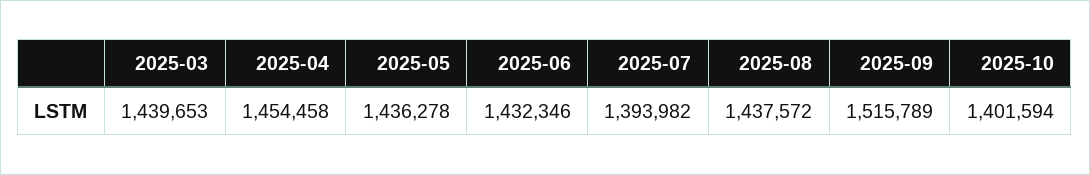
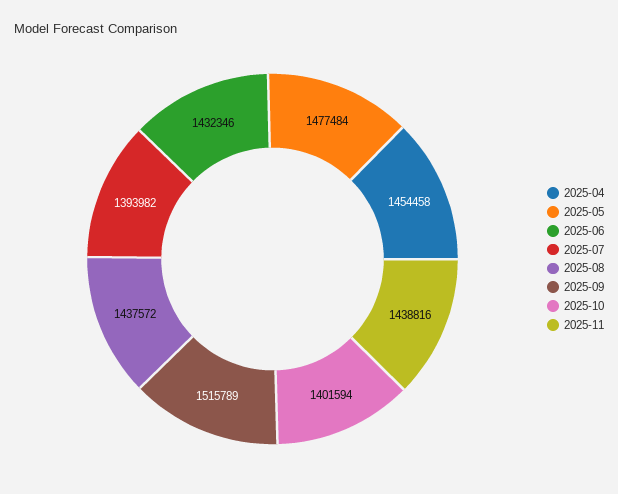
2025-03: 1439653 -> none
2025-05: 1436278 -> 1477484
2025-11: none -> 1438816

